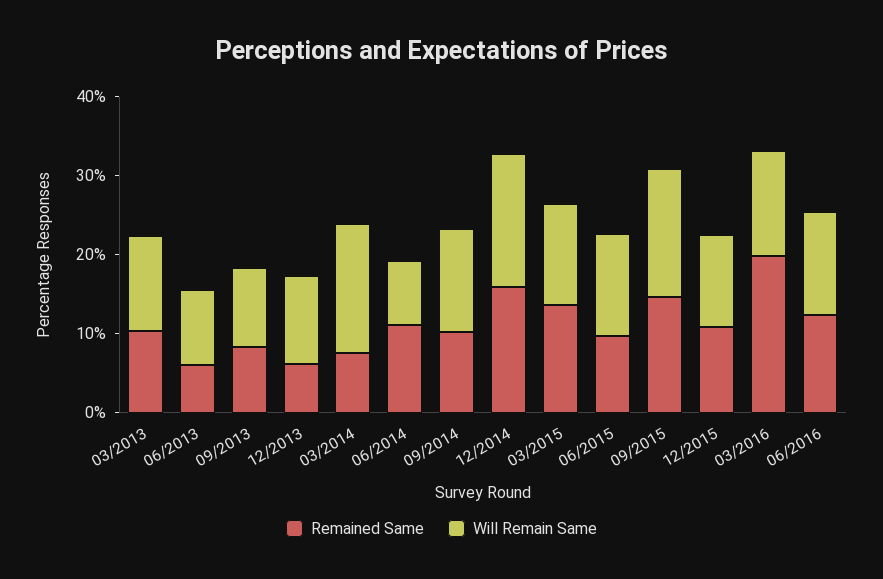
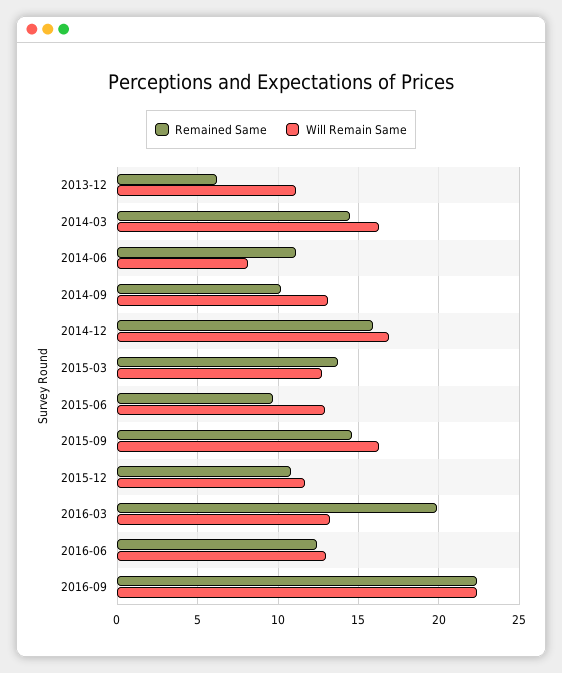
Remained Same, 03/2013: 10 -> none
Will Remain Same, 03/2013: 12 -> none
Remained Same, 06/2013: 6 -> none
Will Remain Same, 06/2013: 10 -> none
Remained Same, 09/2013: 8 -> none
Will Remain Same, 09/2013: 10 -> none
Remained Same, 03/2014: 8 -> 14.5
Remained Same, 2016-09: none -> 22.5
Will Remain Same, 2016-09: none -> 22.5

